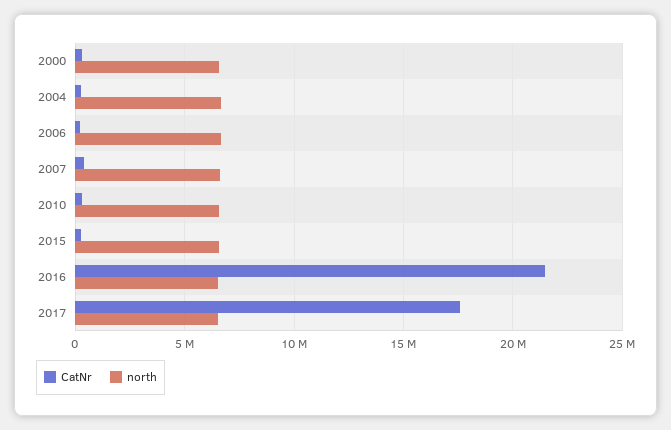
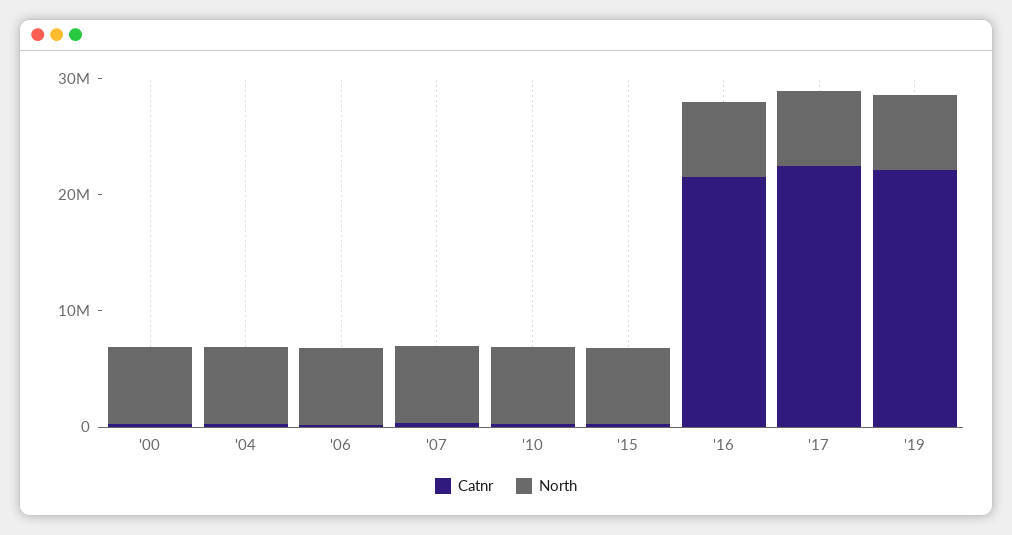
CatNr, 2017: 17500000 -> 22000000
CatNr, '19: none -> 22000000
north, '19: none -> 6000000

